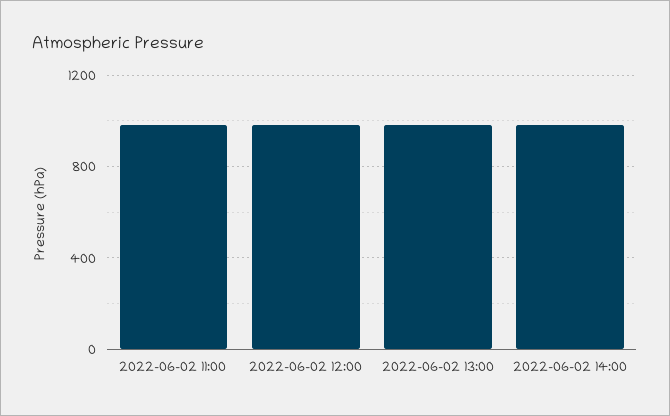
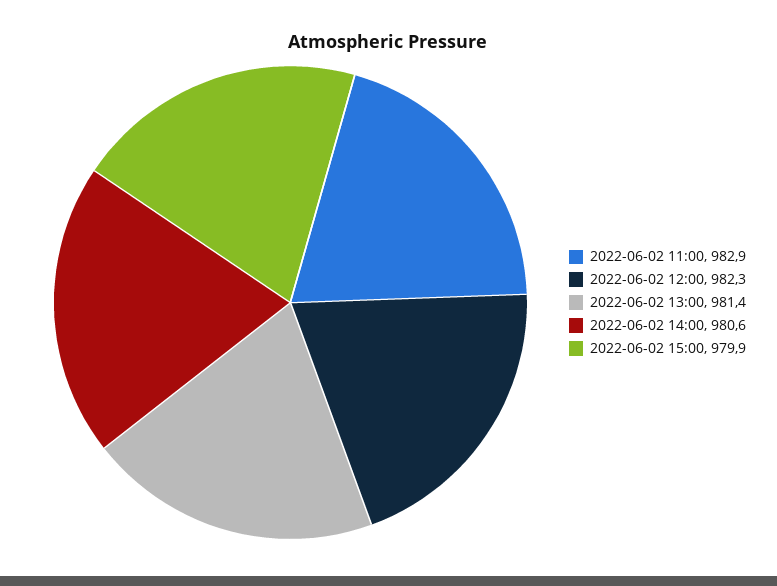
2022-06-02 15:00: none -> 979.9

